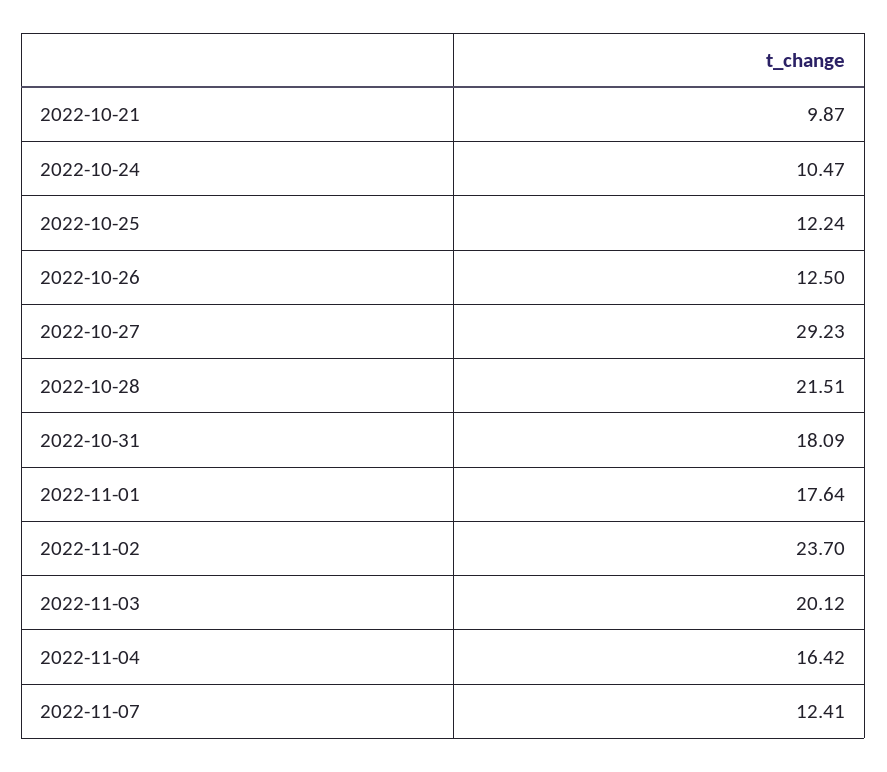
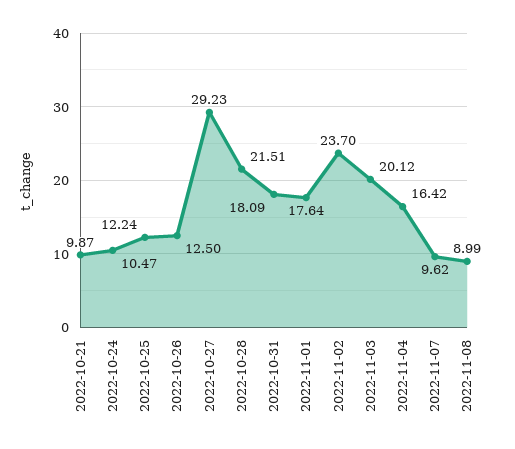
2022-11-07: 12.41 -> 9.62
2022-11-08: none -> 8.99

